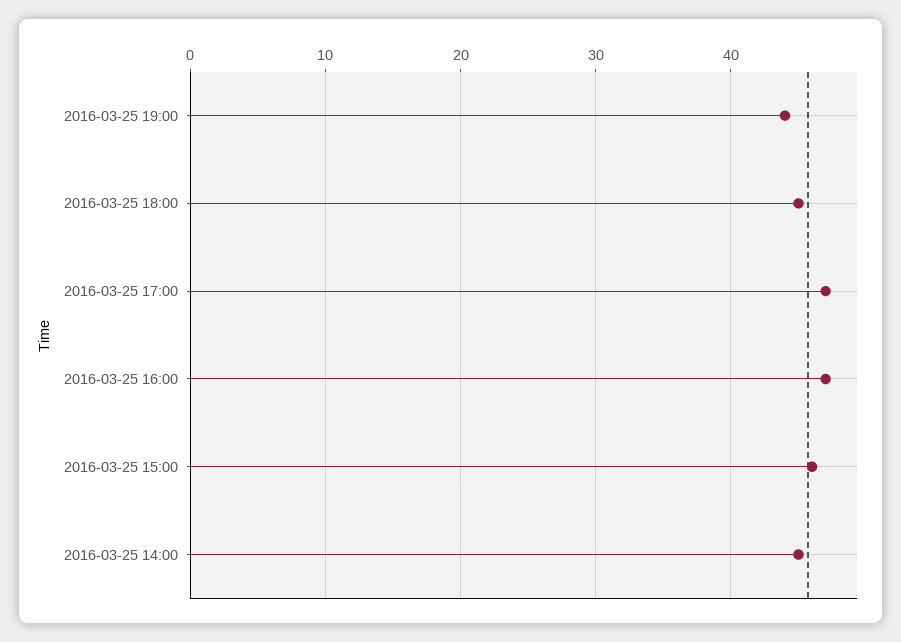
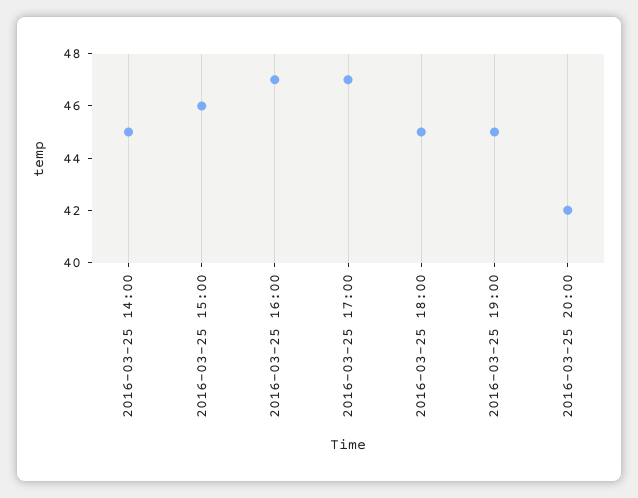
2016-03-25 19:00: 44 -> 45
2016-03-25 20:00: none -> 42

